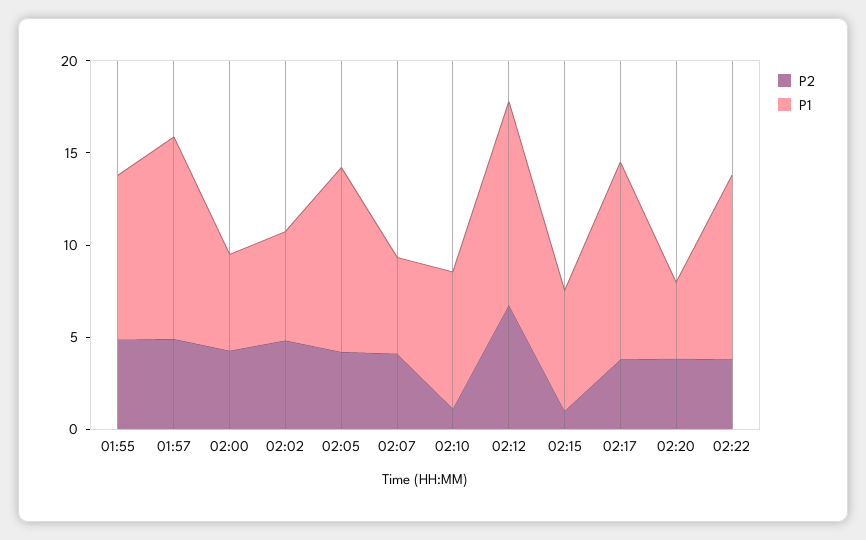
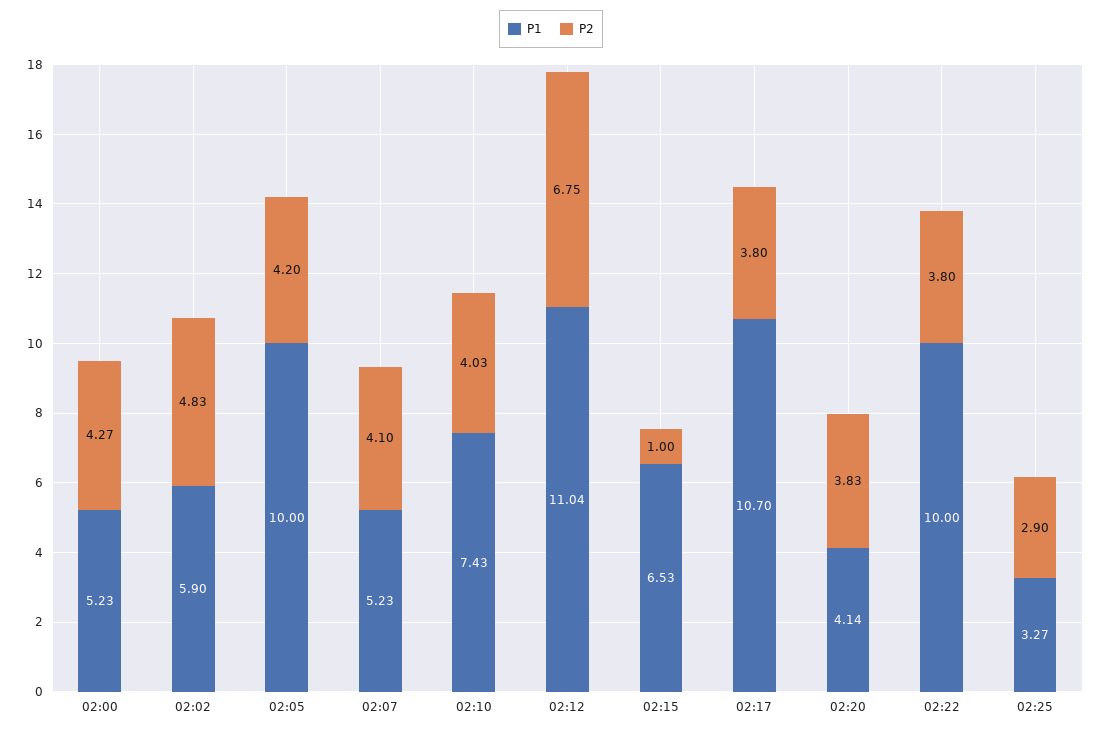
P2, 01:55: 5 -> none
P1, 01:55: 9 -> none
P2, 01:57: 5 -> none
P1, 01:57: 11 -> none
P2, 02:10: 1 -> 4.03
P1, 02:25: none -> 3.27
P2, 02:25: none -> 2.9

